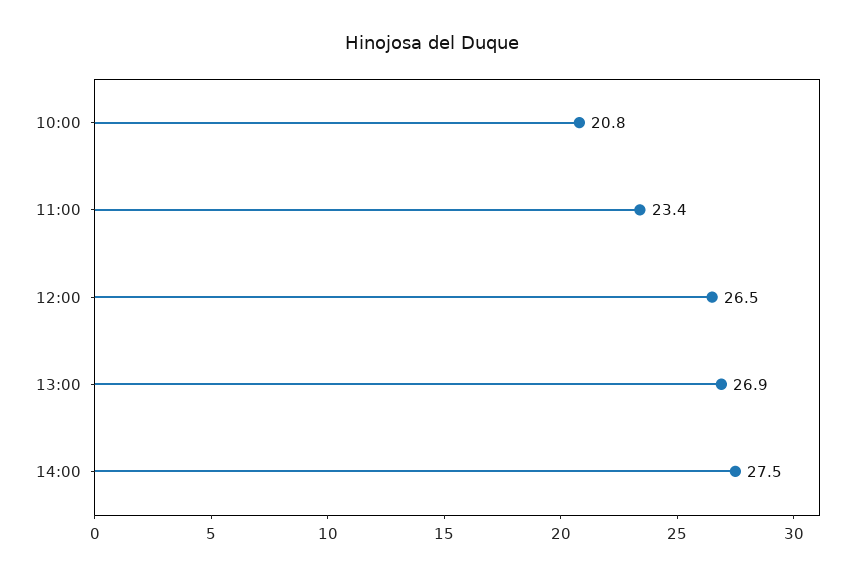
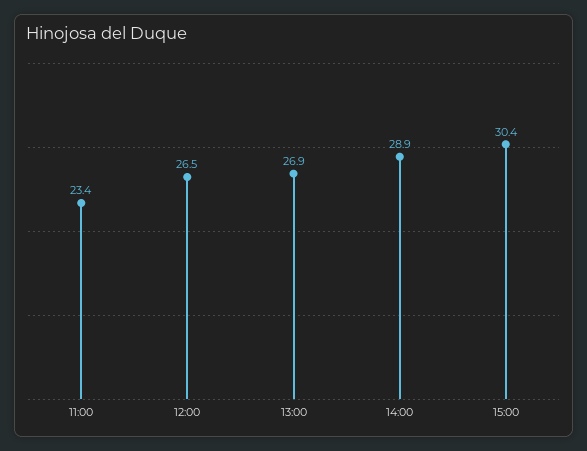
10:00: 20.8 -> none
14:00: 27.5 -> 28.9
15:00: none -> 30.4

